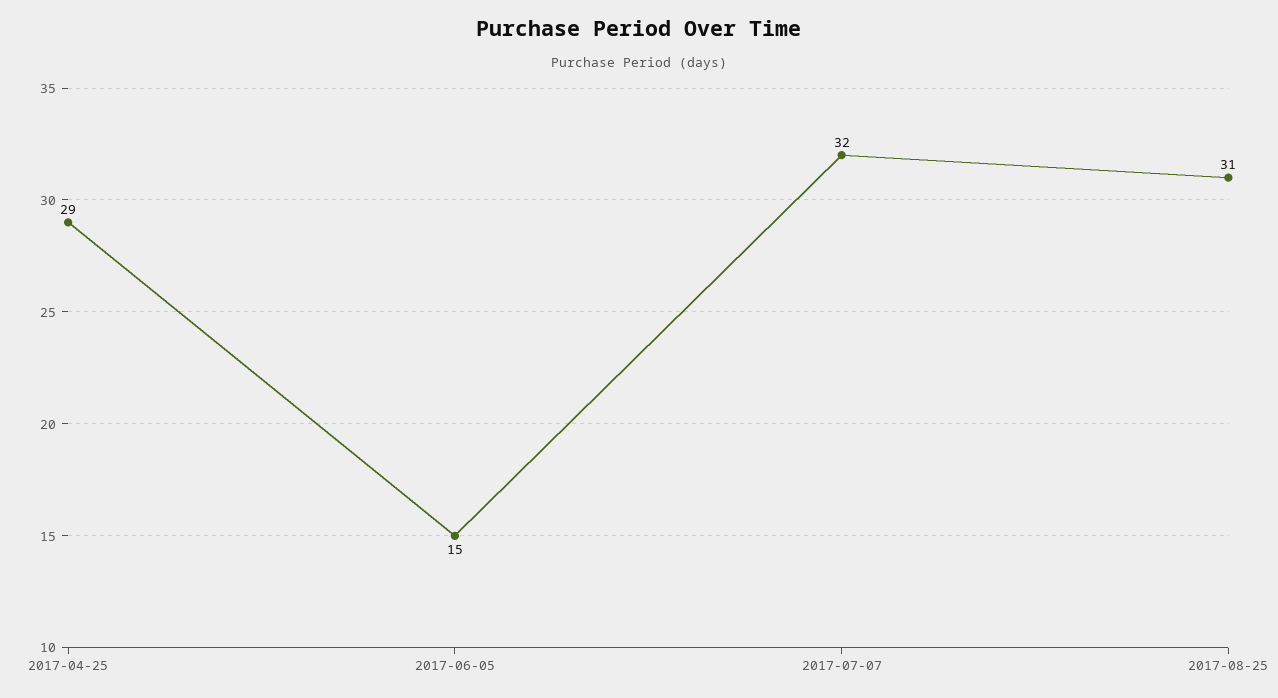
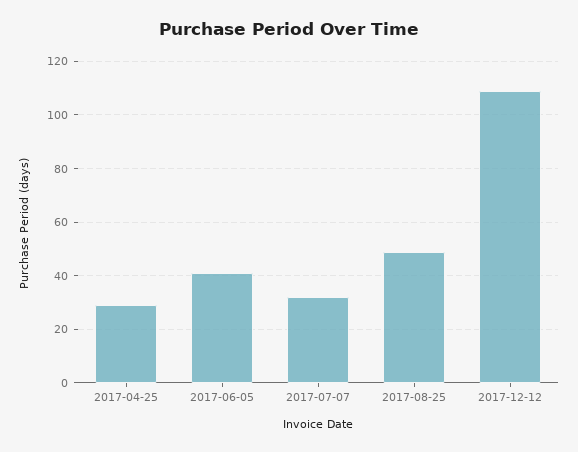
2017-06-05: 15 -> 40
2017-08-25: 31 -> 50
2017-12-12: none -> 110

